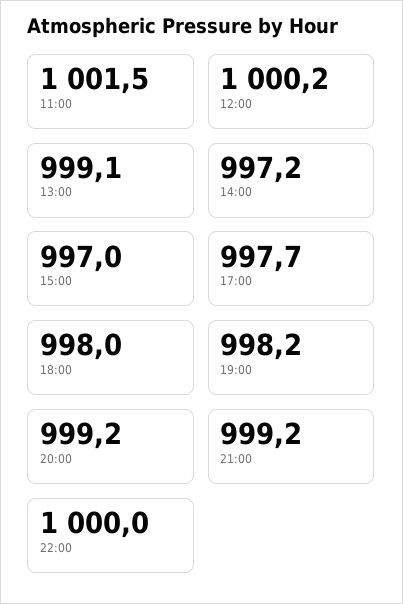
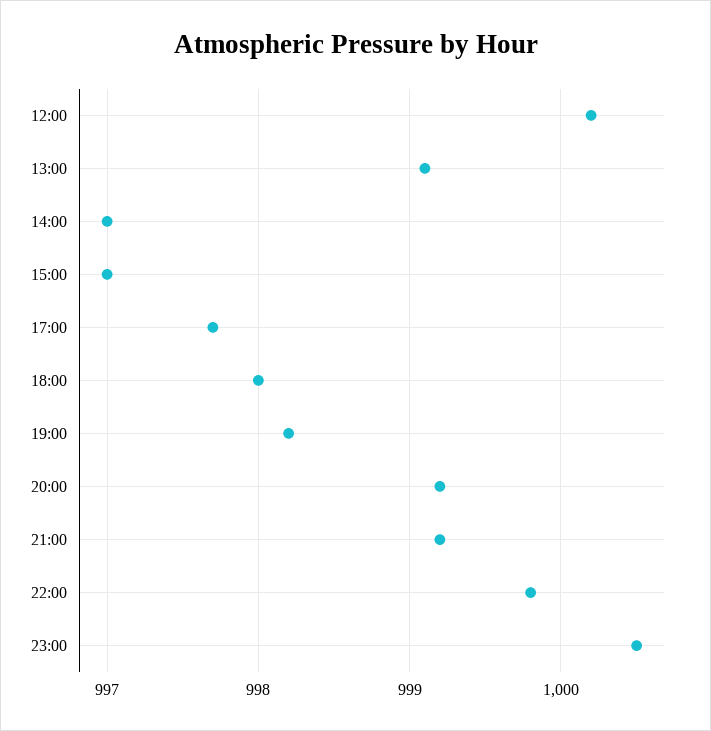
11:00: 1001.5 -> none
14:00: 997.2 -> 997
22:00: 1000 -> 999.8
23:00: none -> 1000.5

